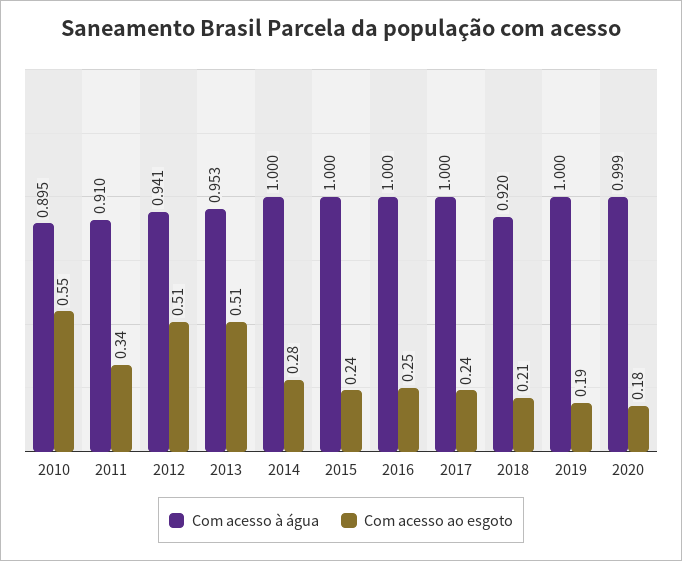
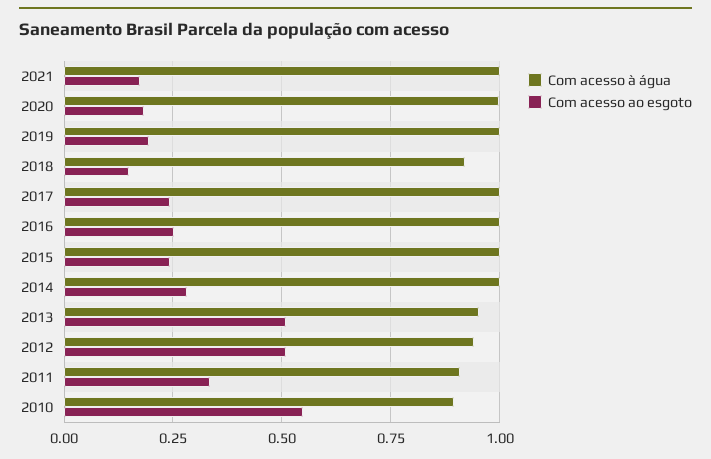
Com acesso ao esgoto, 2018: 0.21 -> 0.15
Com acesso à água, 2021: none -> 1
Com acesso ao esgoto, 2021: none -> 0.175

